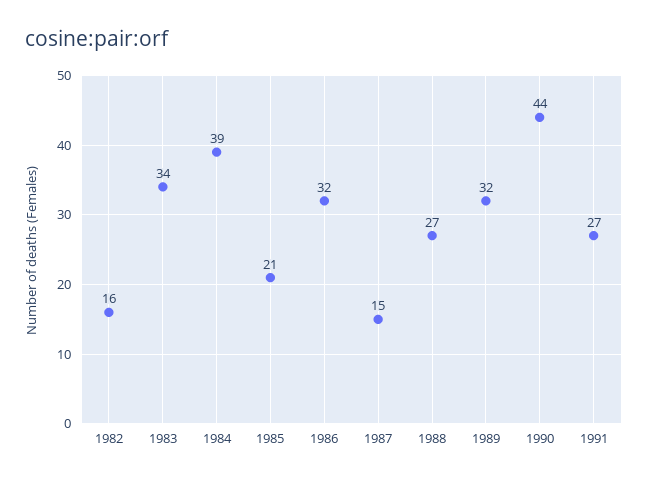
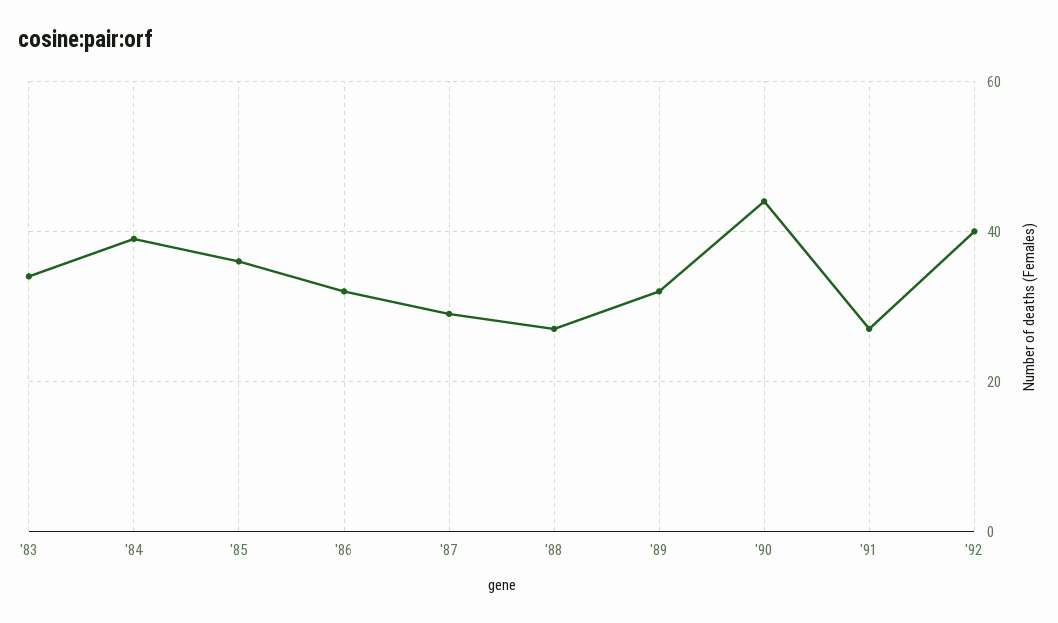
1982: 16 -> none
1985: 21 -> 35
1987: 15 -> 30
'92: none -> 40

